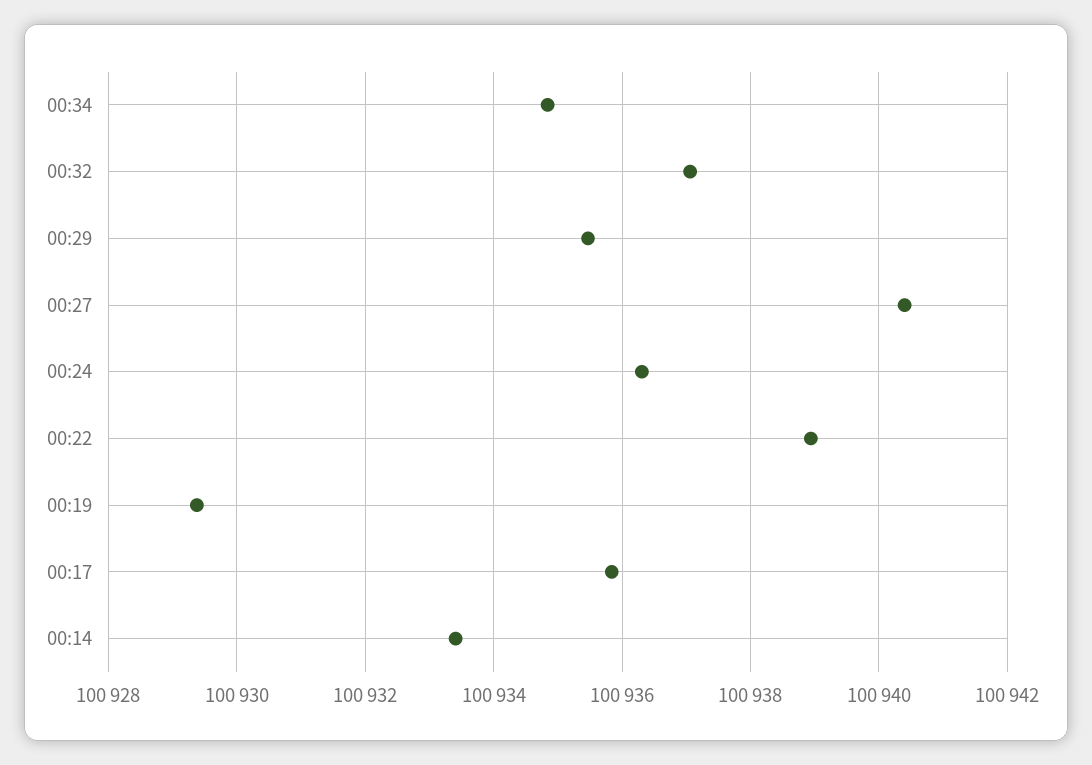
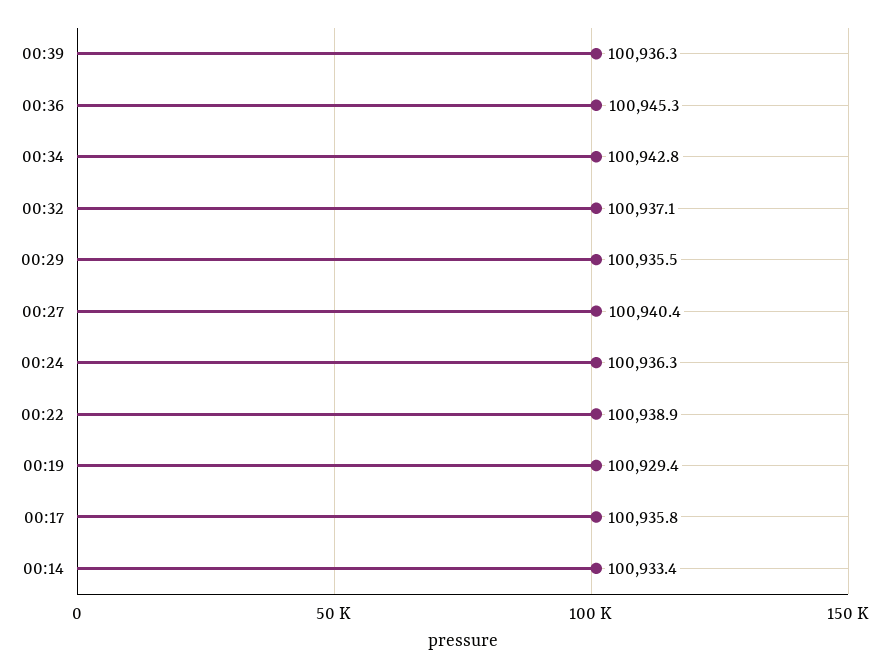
00:34: 100934.8 -> 100942.8
00:39: none -> 100936.3
00:36: none -> 100945.3

